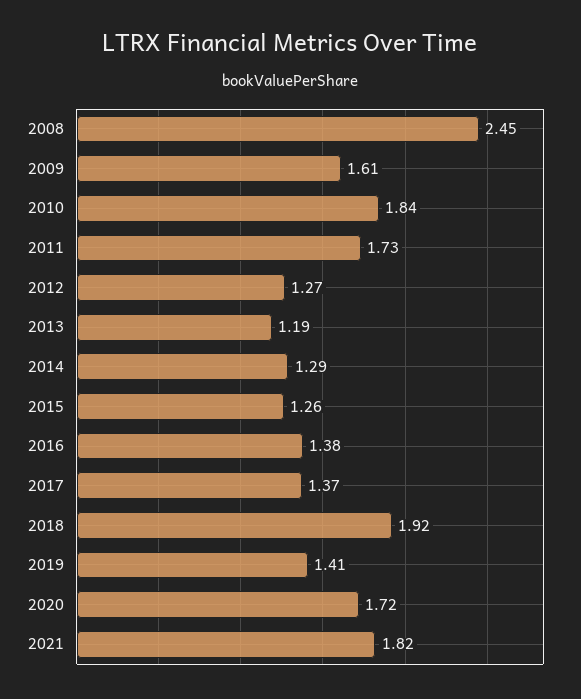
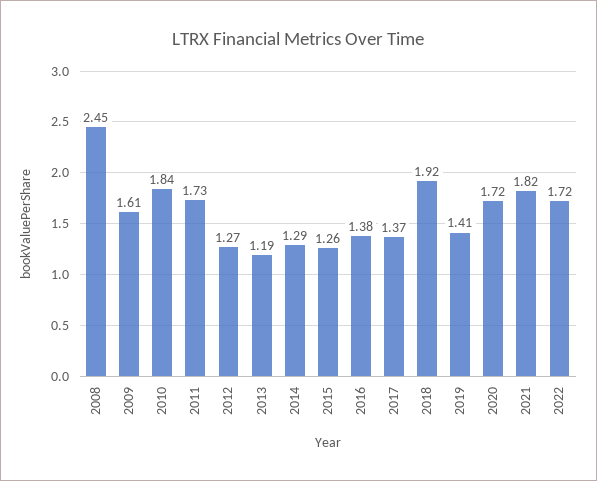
2022: none -> 1.72

